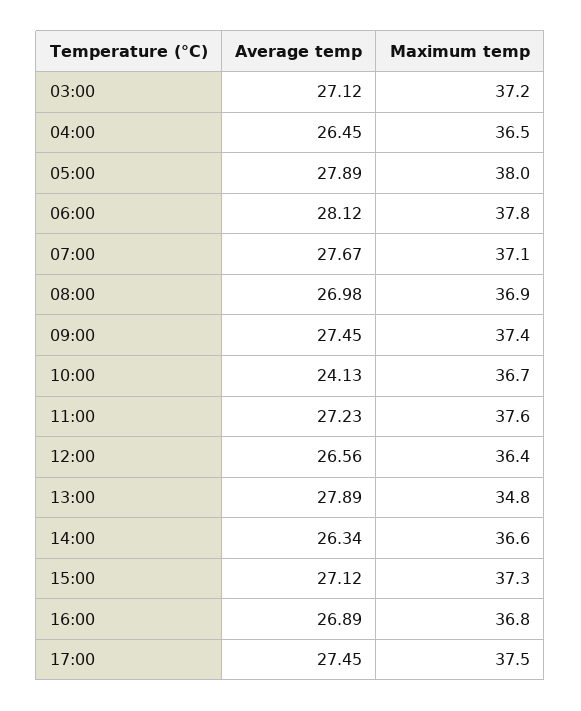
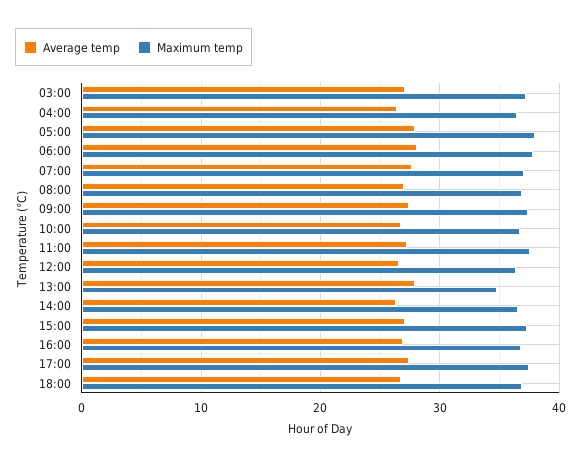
Average temp, 10:00: 24.13 -> 27
Average temp, 18:00: none -> 27
Maximum temp, 18:00: none -> 37

